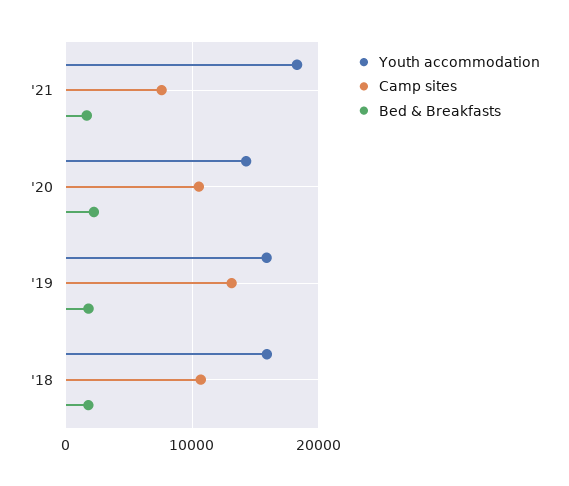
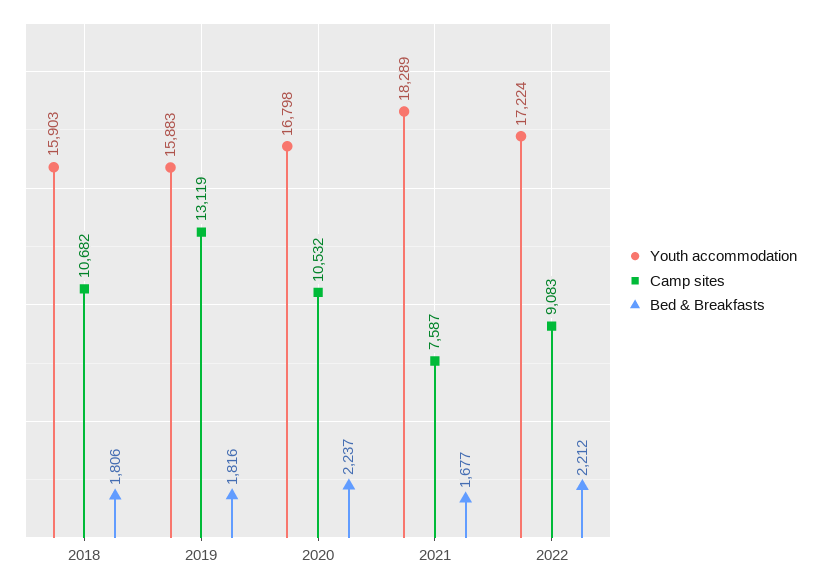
Youth accommodation, '20: 14000 -> 16798
Youth accommodation, 2022: none -> 17224
Camp sites, 2022: none -> 9083
Bed & Breakfasts, 2022: none -> 2212

